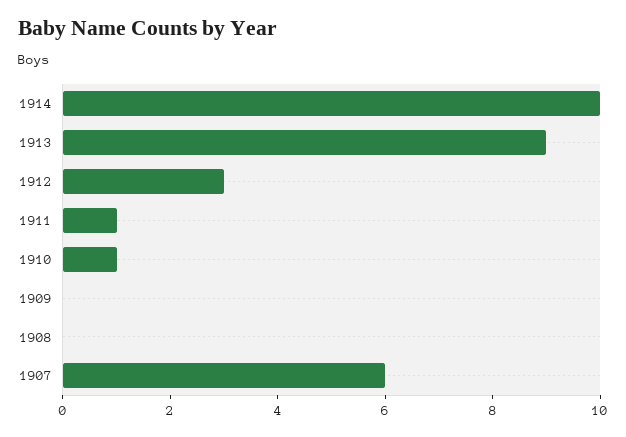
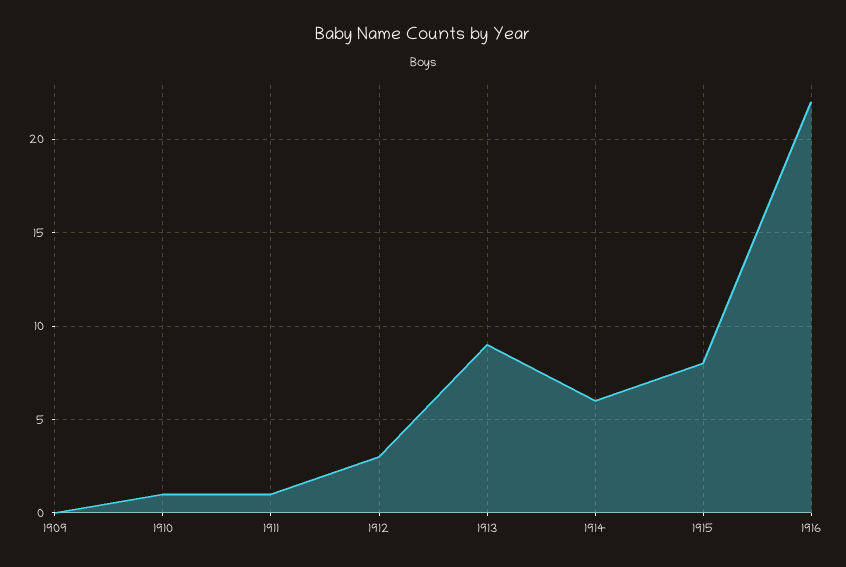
1914: 10 -> 6
1908: 0 -> none
1907: 6 -> none
1915: none -> 8
1916: none -> 22

